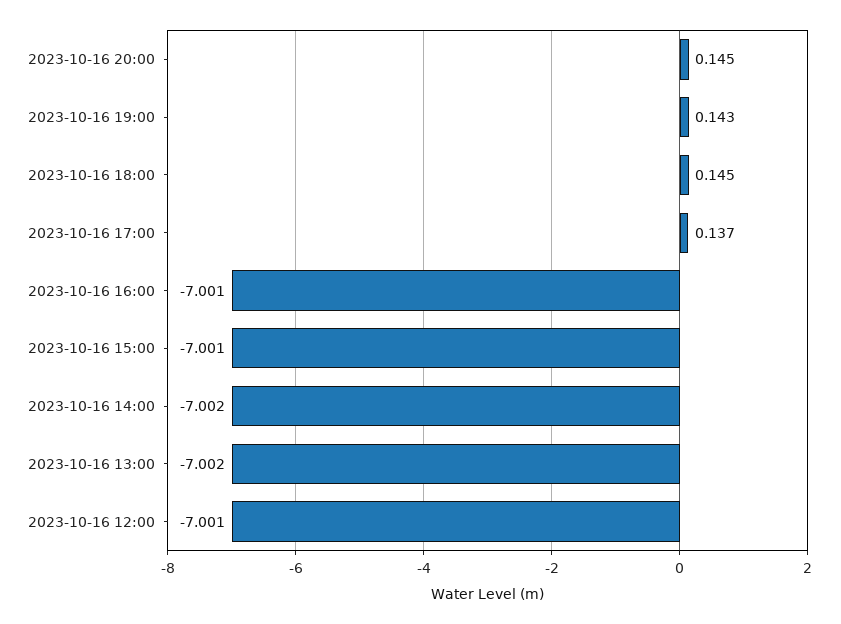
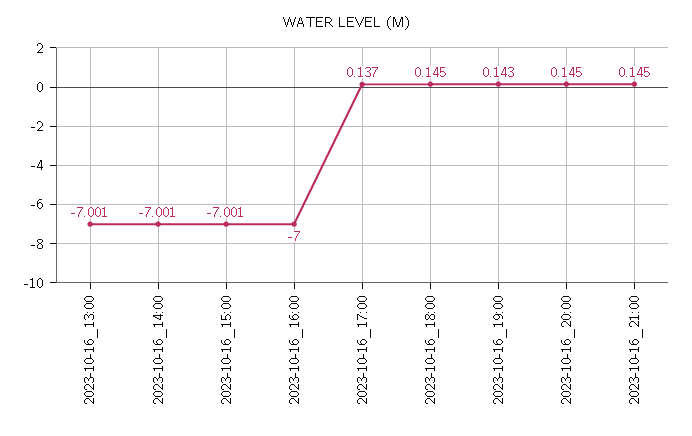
2023-10-16 16:00: -7.001 -> -7
2023-10-16 14:00: -7.002 -> -7.001
2023-10-16 13:00: -7.002 -> -7.001
2023-10-16 12:00: -7.001 -> none
2023-10-16_21:00: none -> 0.145

